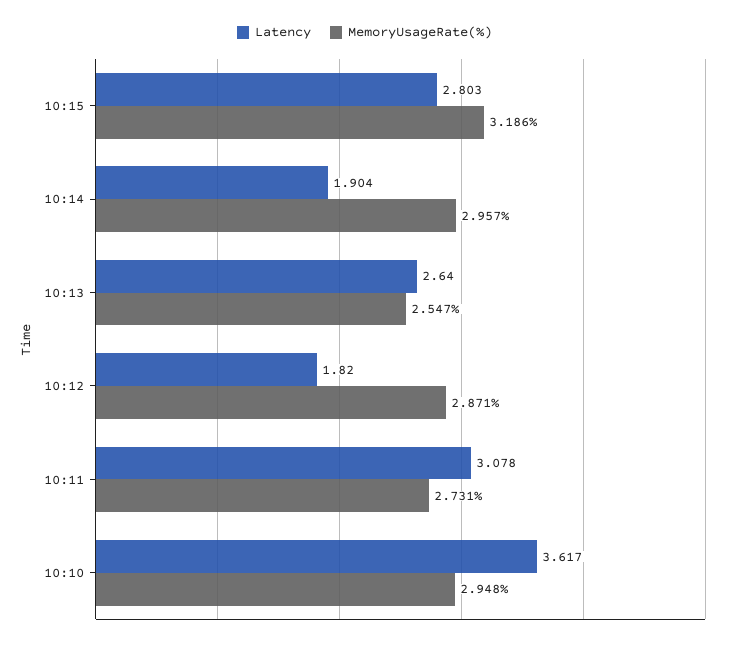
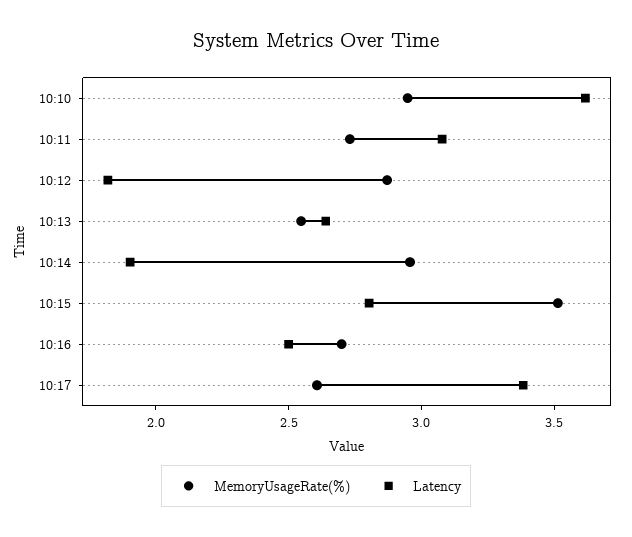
MemoryUsageRate(%), 10:15: 3.186 -> 3.5
MemoryUsageRate(%), 10:16: none -> 2.7
Latency, 10:16: none -> 2.5
MemoryUsageRate(%), 10:17: none -> 2.6
Latency, 10:17: none -> 3.4

